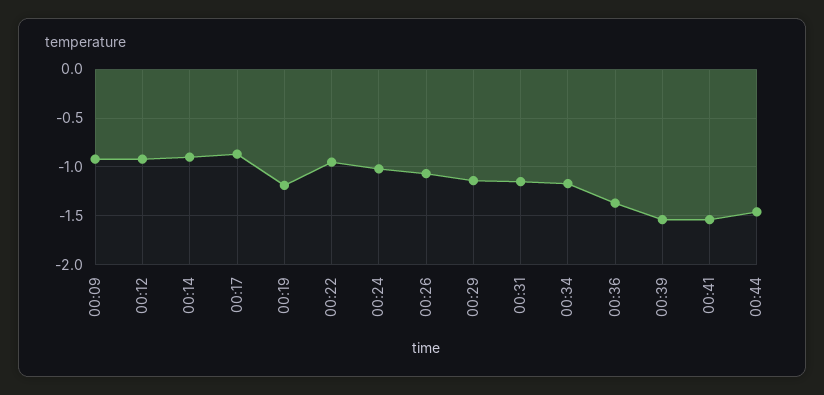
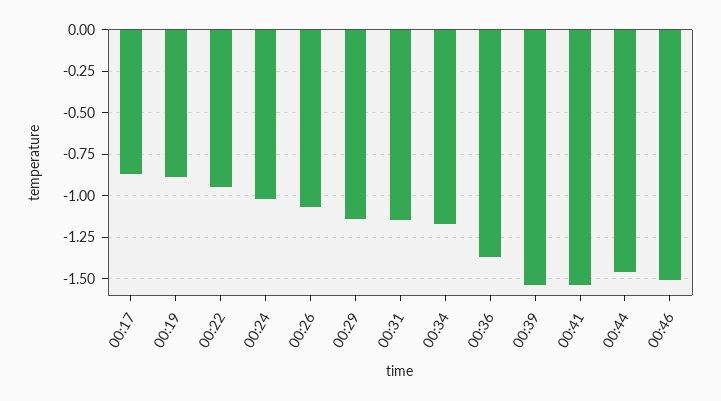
00:09: -0.9 -> none
00:12: -0.9 -> none
00:14: -0.9 -> none
00:19: -1.2 -> -0.9
00:46: none -> -1.5

